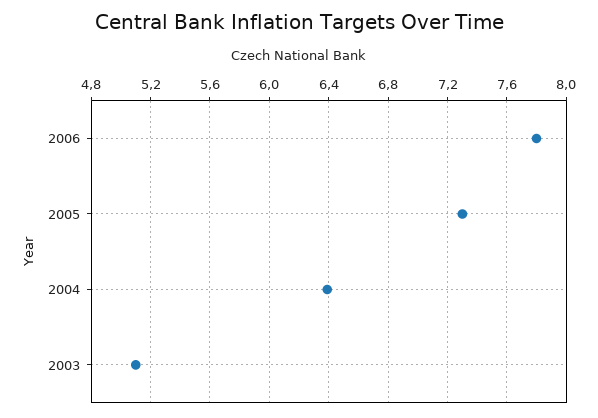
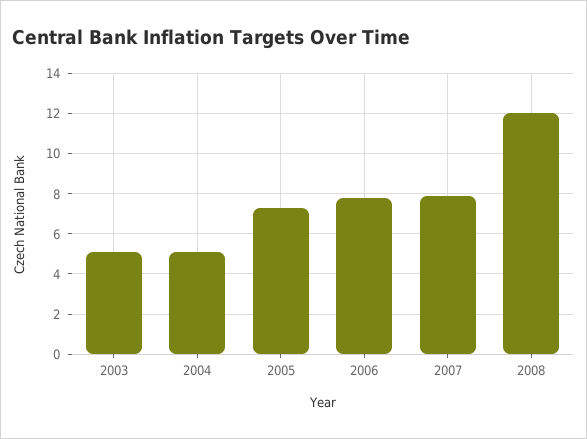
2004: 6.4 -> 5
2007: none -> 8
2008: none -> 12

